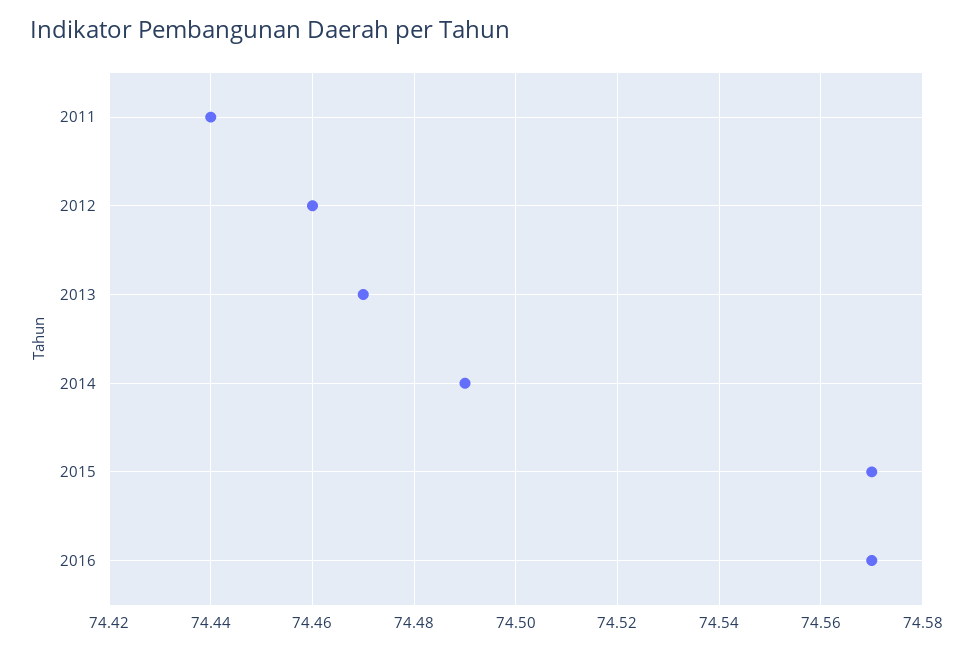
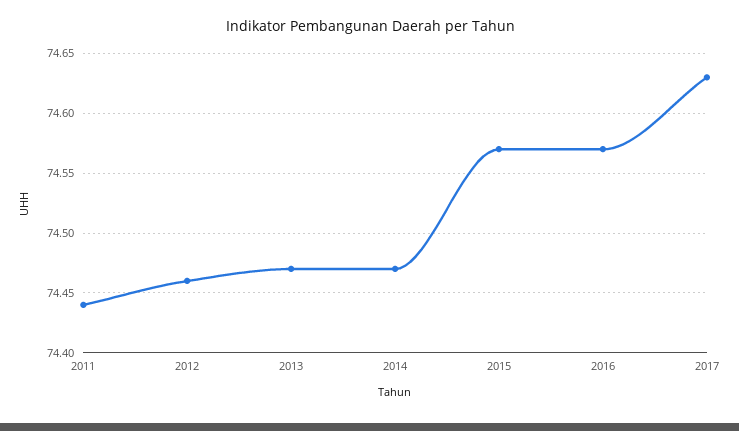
2014: 74.49 -> 74.47
2017: none -> 74.63

